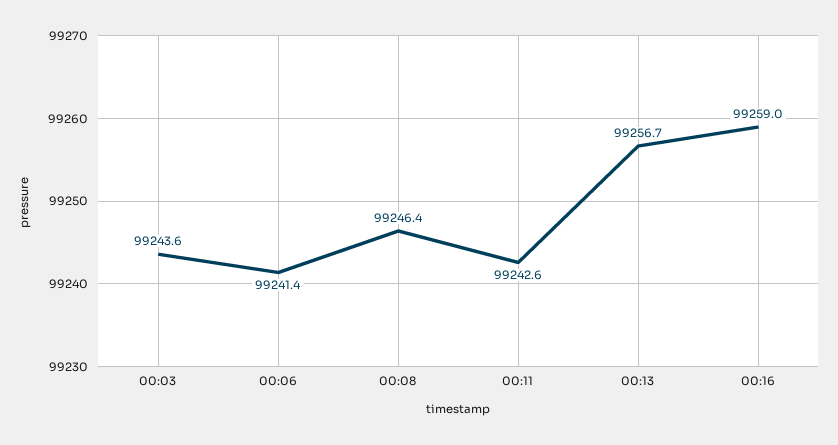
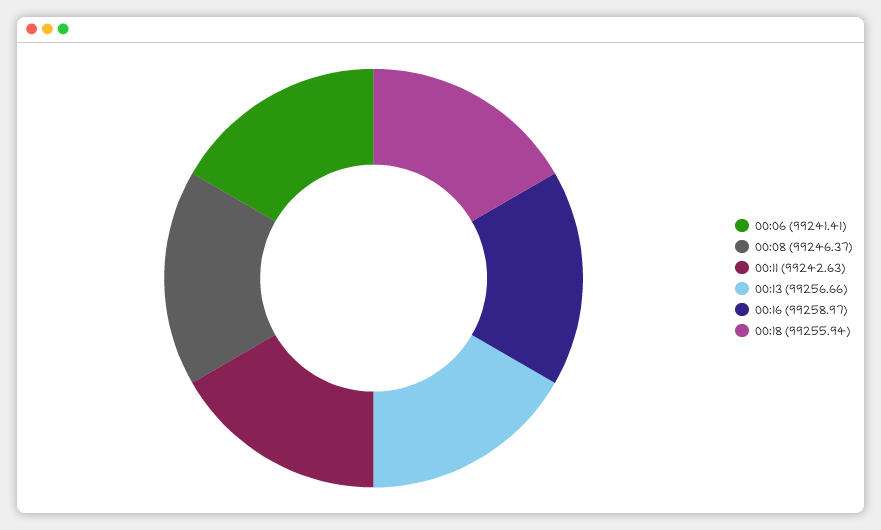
00:03: 99243.6 -> none
00:18: none -> 99255.94

